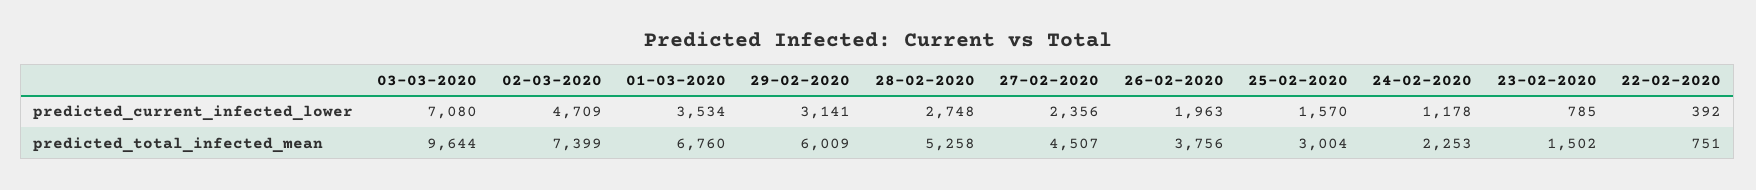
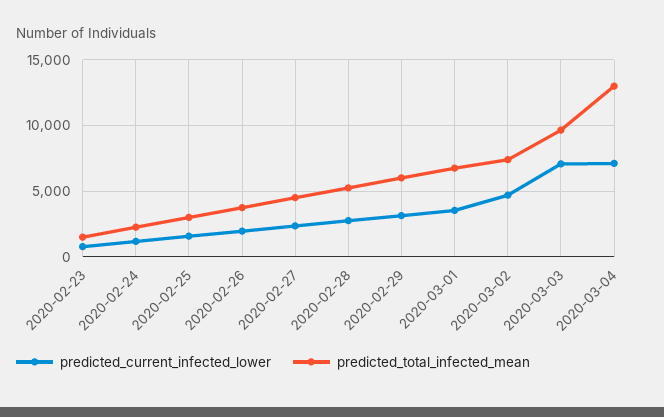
predicted_current_infected_lower, 22-02-2020: 392 -> none
predicted_total_infected_mean, 22-02-2020: 751 -> none
predicted_current_infected_lower, 2020-03-04: none -> 7000
predicted_total_infected_mean, 2020-03-04: none -> 13000

